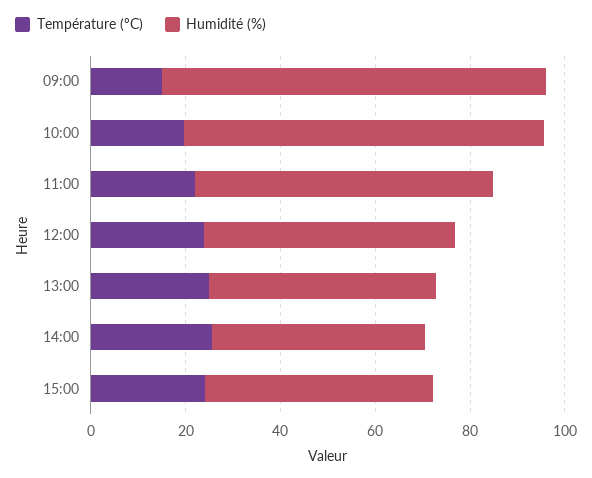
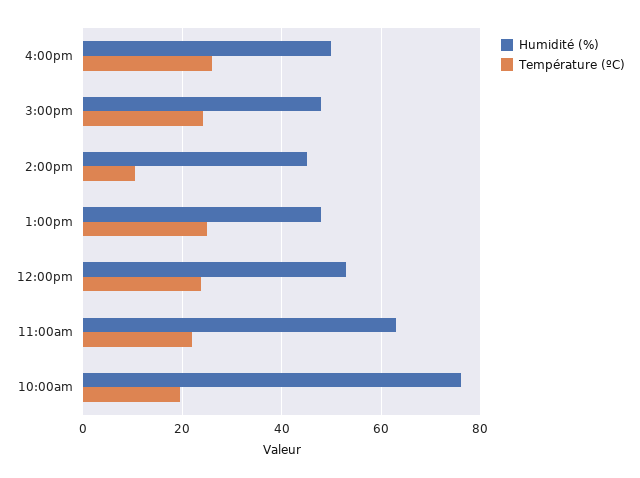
Température (ºC), 09:00: 15 -> none
Humidité (%), 09:00: 80 -> none
Température (ºC), 14:00: 25 -> 10
Humidité (%), 4:00pm: none -> 50
Température (ºC), 4:00pm: none -> 26

